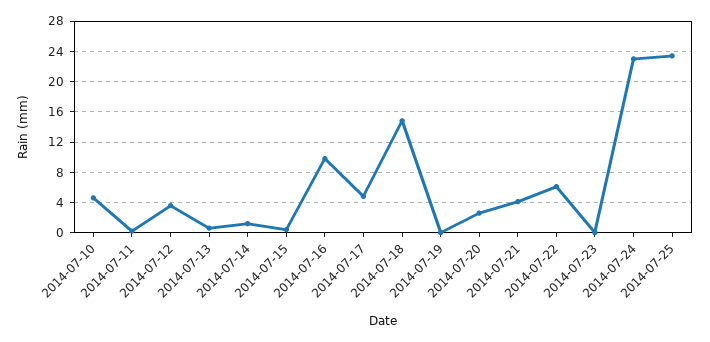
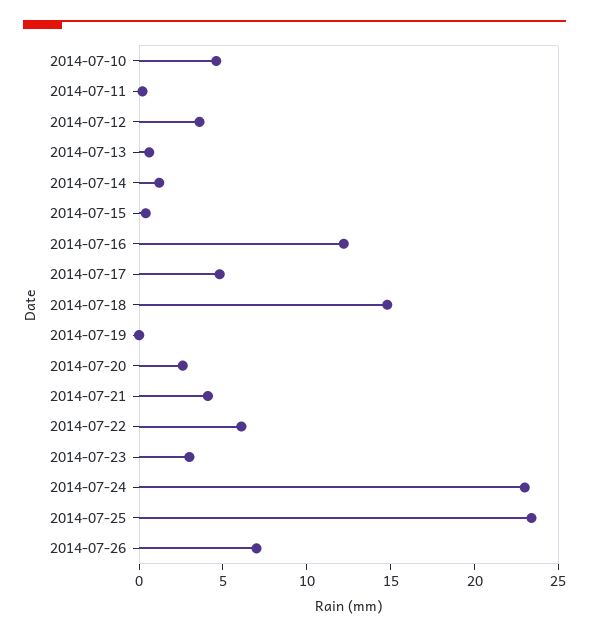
2014-07-16: 10 -> 12
2014-07-23: 0 -> 3
2014-07-26: none -> 7

